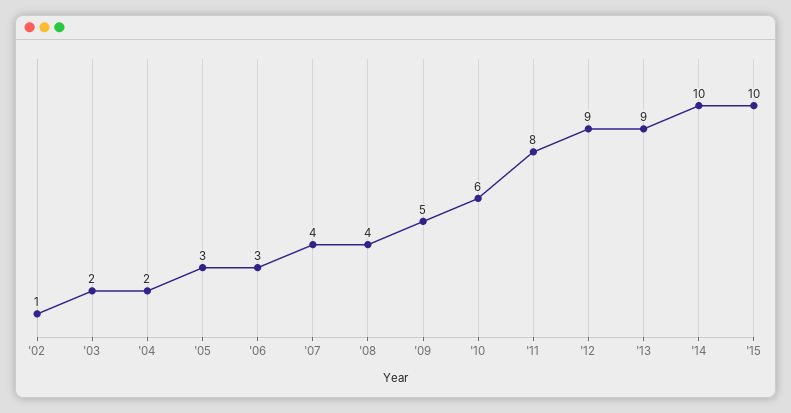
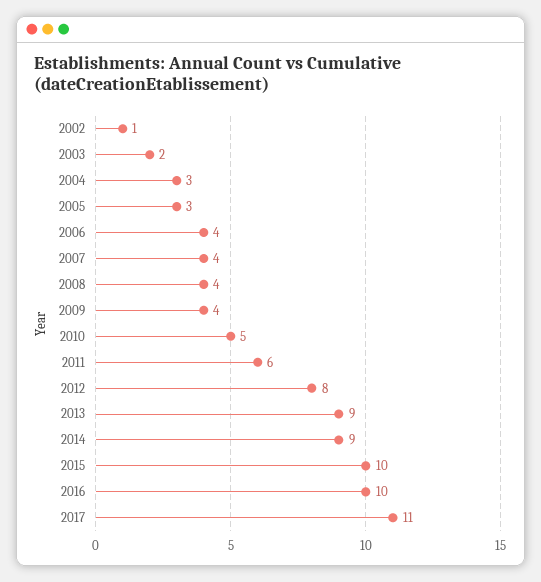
'04: 2 -> 3
'06: 3 -> 4
'09: 5 -> 4
'10: 6 -> 5
'11: 8 -> 6
'12: 9 -> 8
'14: 10 -> 9
2016: none -> 10
2017: none -> 11

